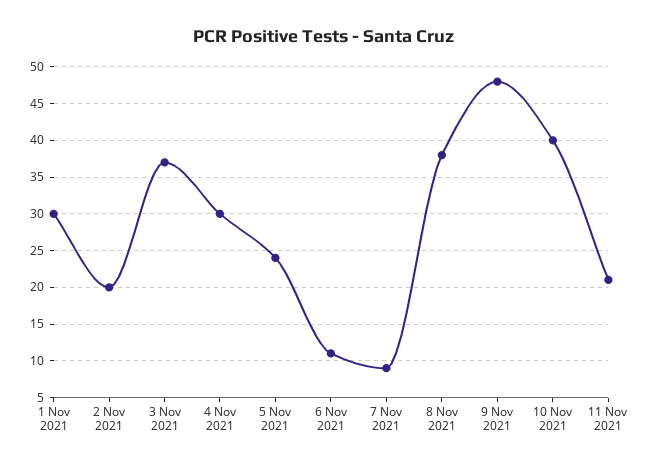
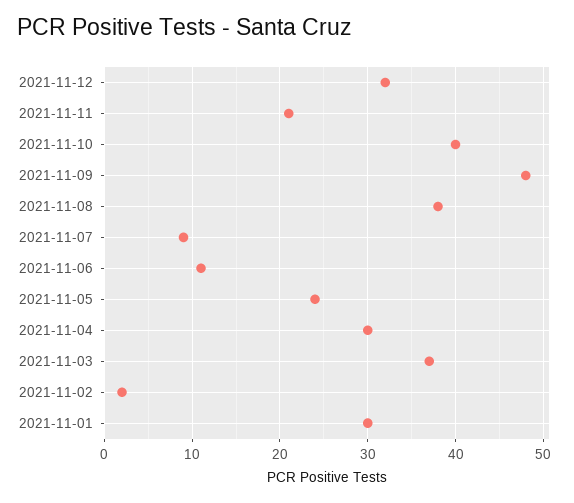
2 Nov 2021: 20 -> 2
2021-11-12: none -> 32

